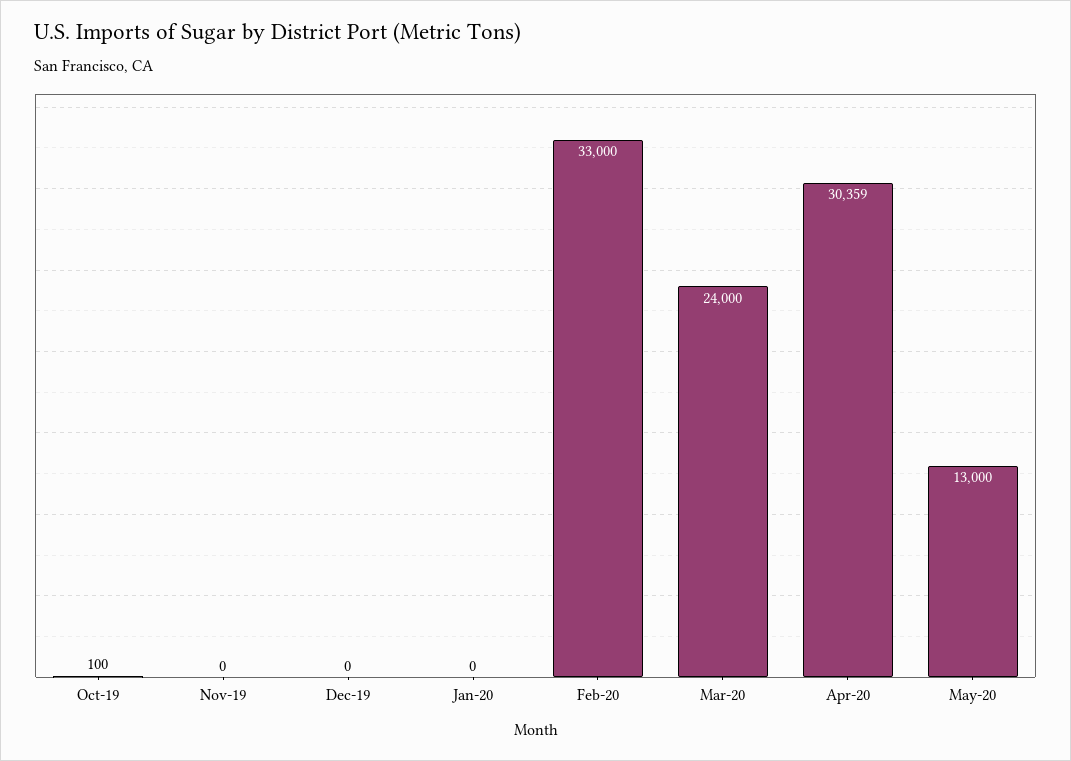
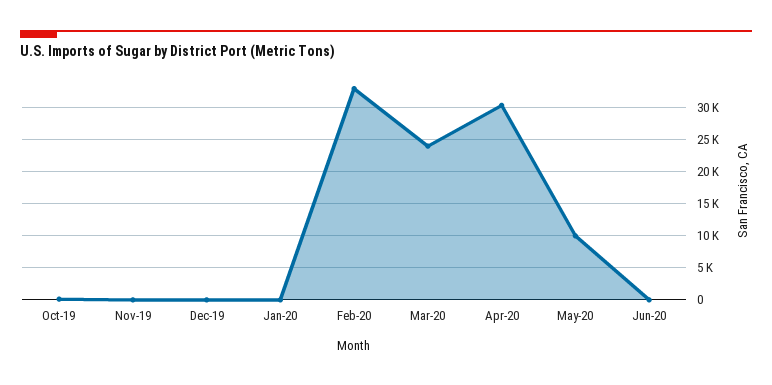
May-20: 13000 -> 10000
Jun-20: none -> 0

